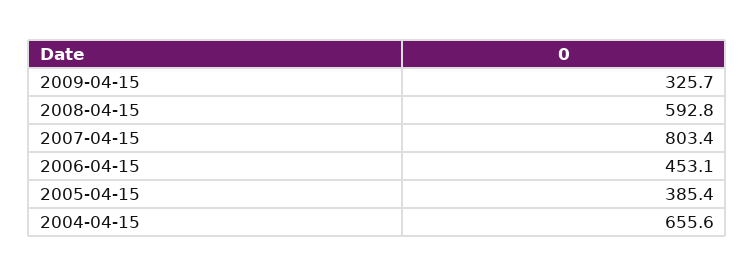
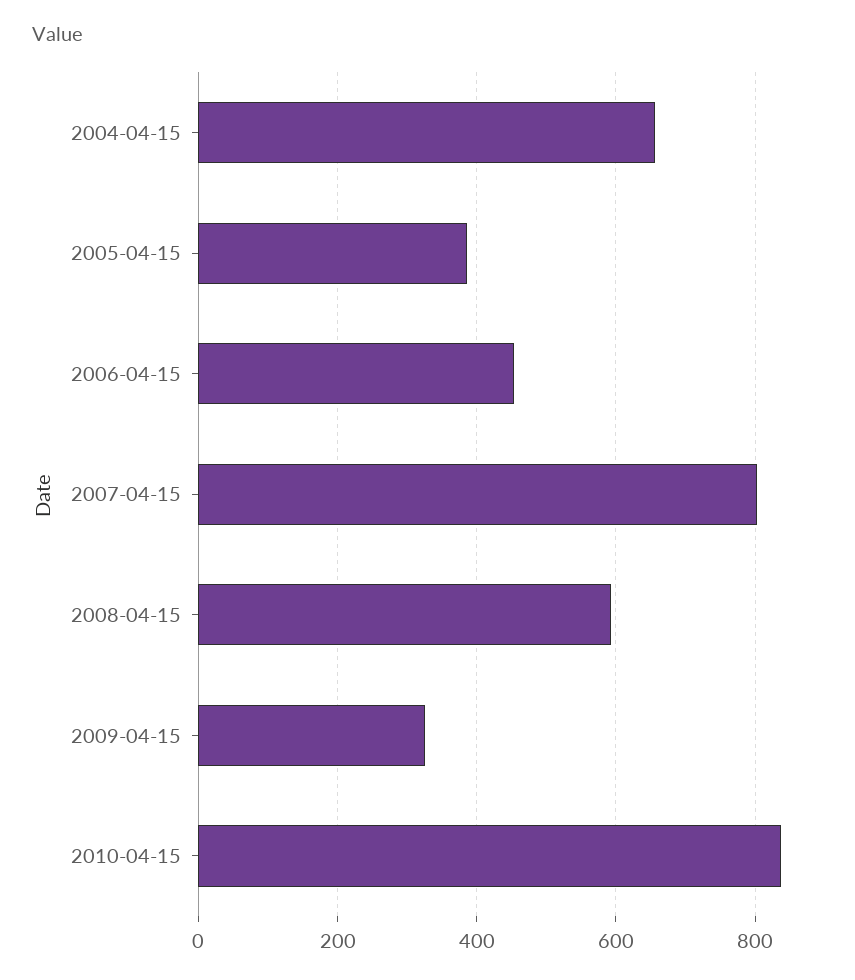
2010-04-15: none -> 840

